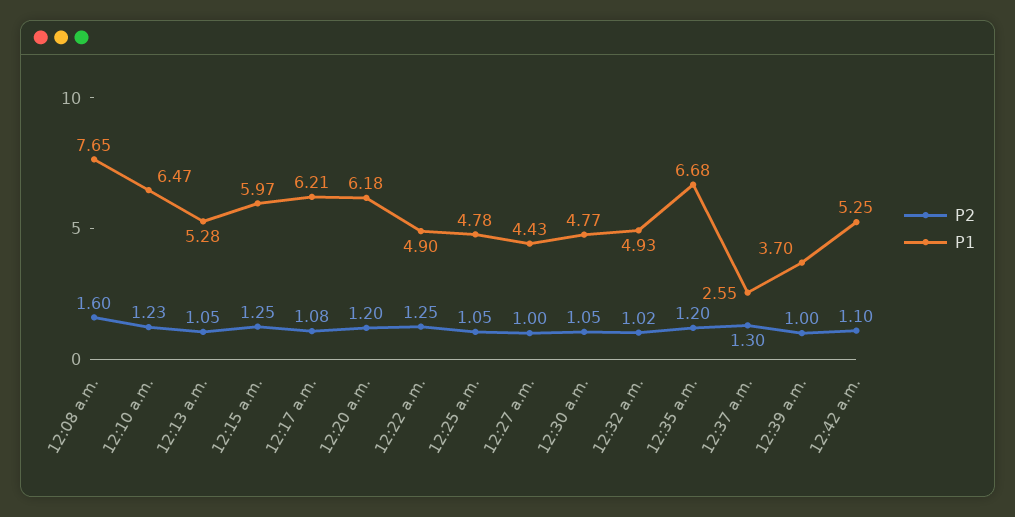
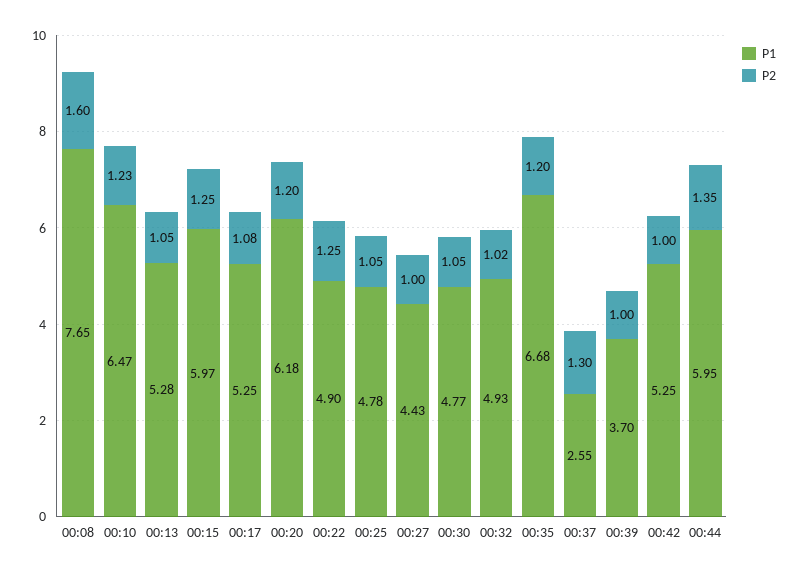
P1, 12:17 a.m.: 6.21 -> 5.25
P2, 12:42 a.m.: 1.1 -> 1
P1, 00:44: none -> 5.95
P2, 00:44: none -> 1.35

